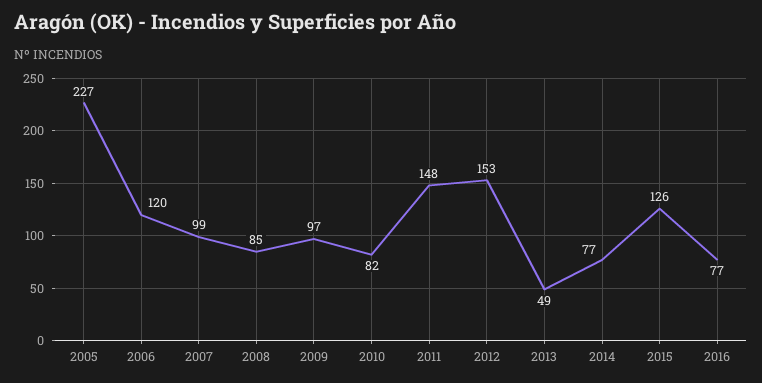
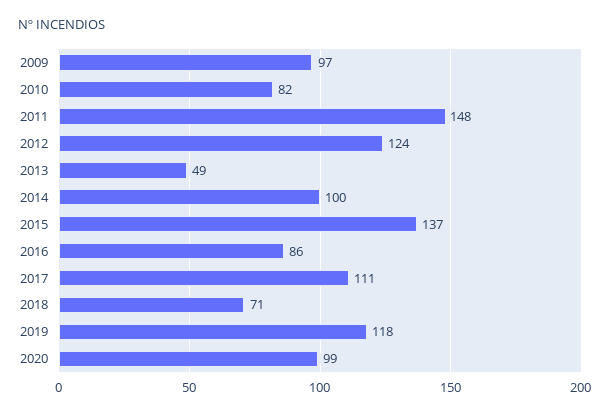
2005: 227 -> none
2006: 120 -> none
2007: 99 -> none
2008: 85 -> none
2012: 153 -> 124
2014: 77 -> 100
2015: 126 -> 137
2016: 77 -> 86
2017: none -> 111
2018: none -> 71
2019: none -> 118
2020: none -> 99

